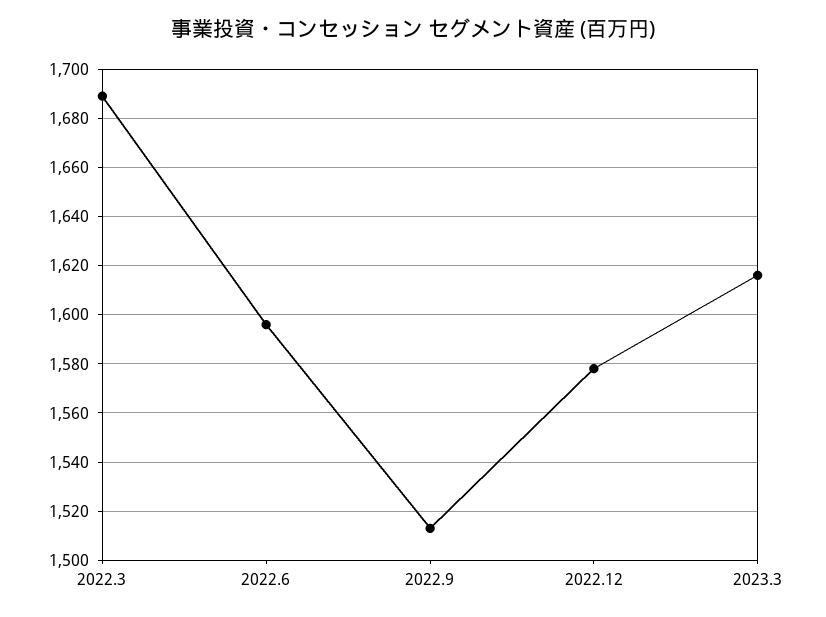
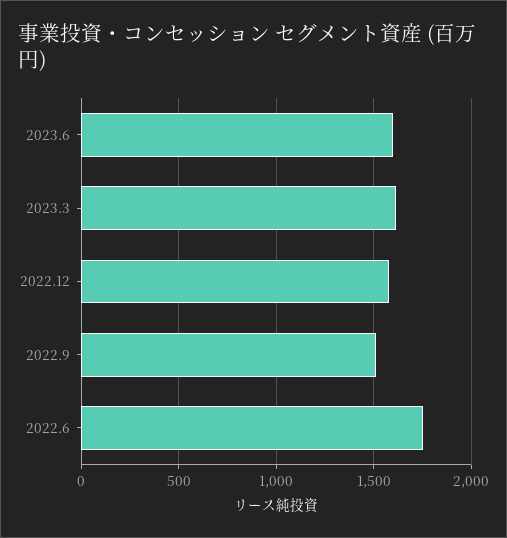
2022.3: 1690 -> none
2022.6: 1595 -> 1750
2023.6: none -> 1600

